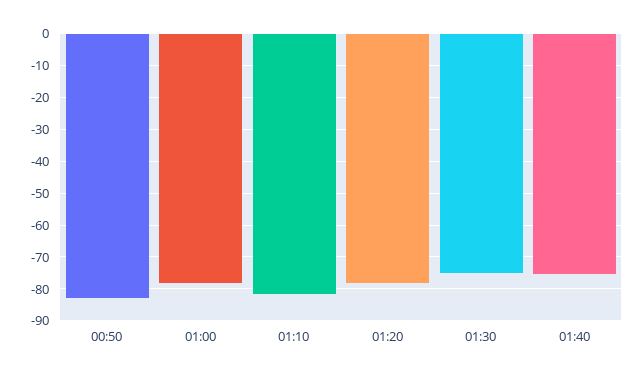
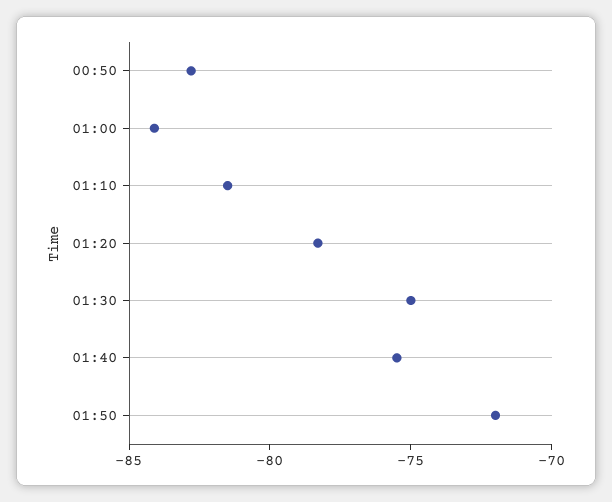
01:00: -78 -> -84
01:50: none -> -72

